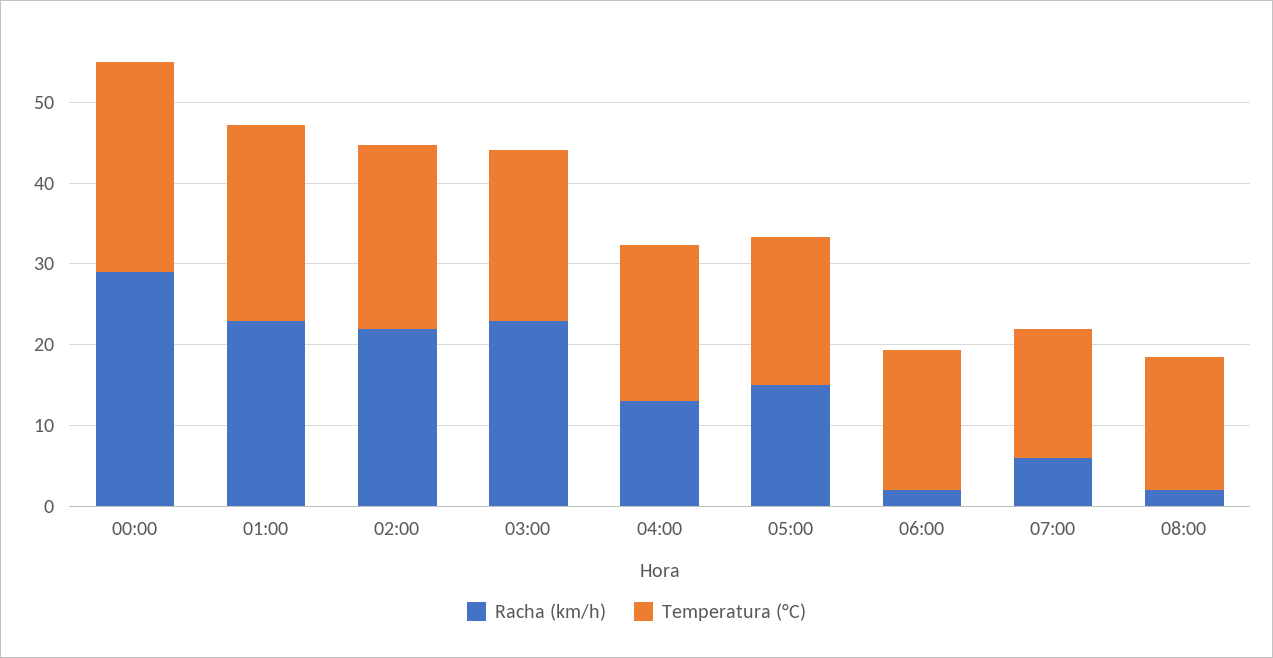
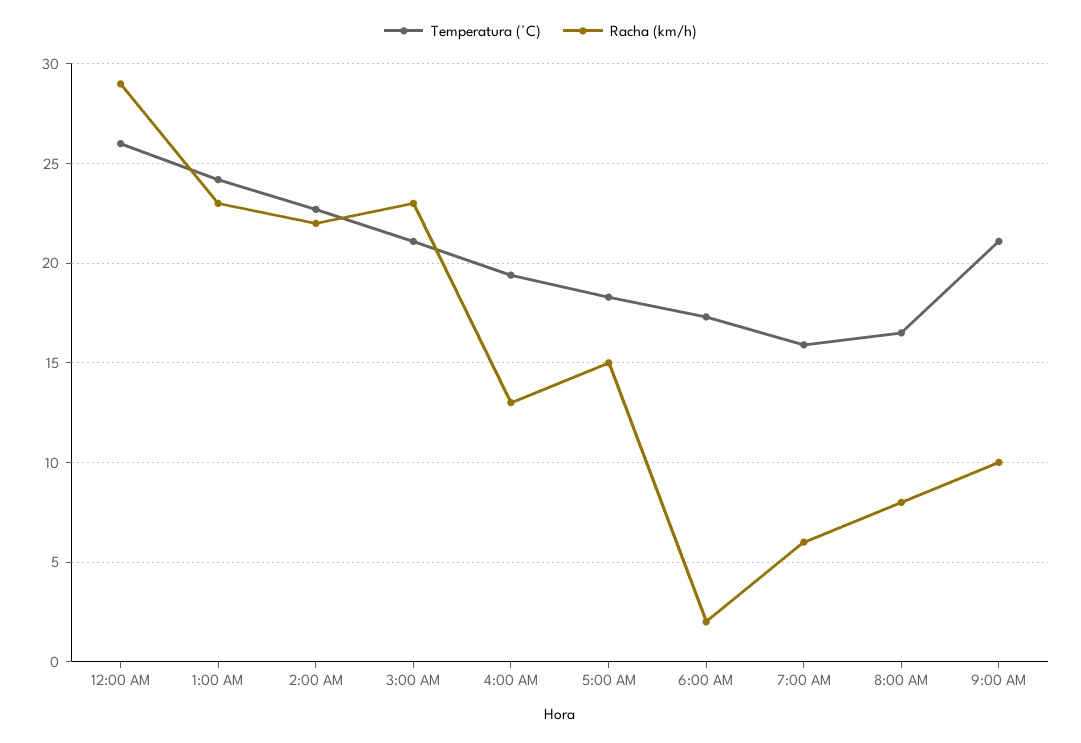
Racha (km/h), 08:00: 2 -> 8
Temperatura (°C), 9:00 AM: none -> 21
Racha (km/h), 9:00 AM: none -> 10

